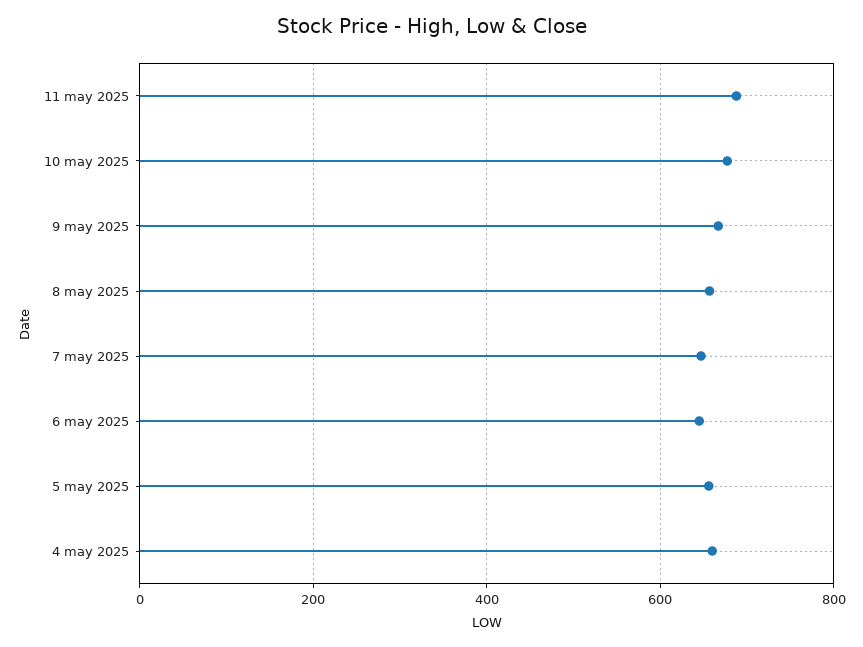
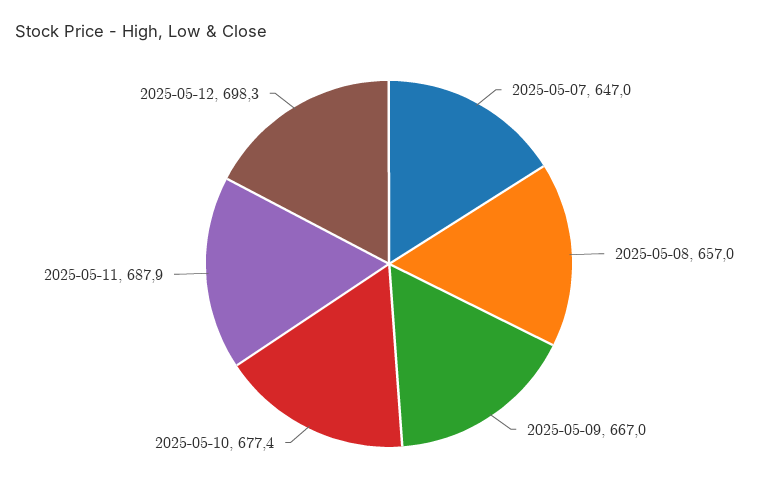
6 may 2025: 640 -> none
5 may 2025: 660 -> none
4 may 2025: 660 -> none
2025-05-12: none -> 698.3

